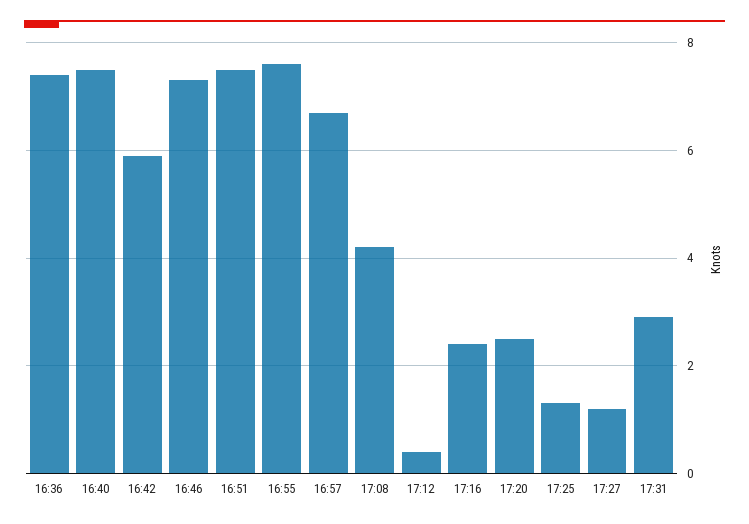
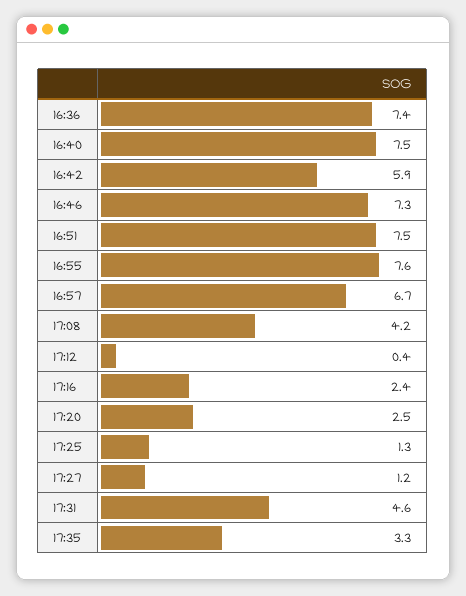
17:31: 3 -> 4.6
17:35: none -> 3.3

